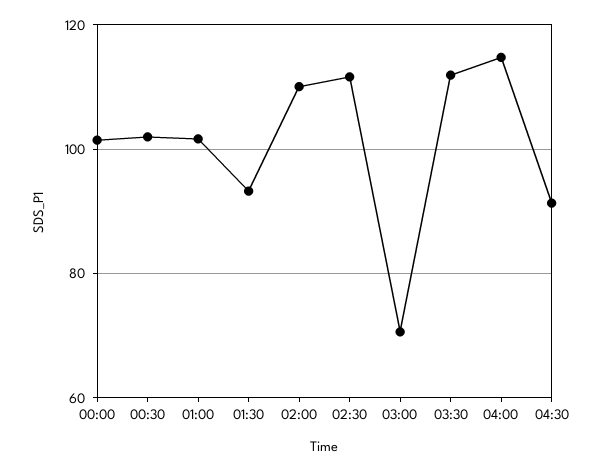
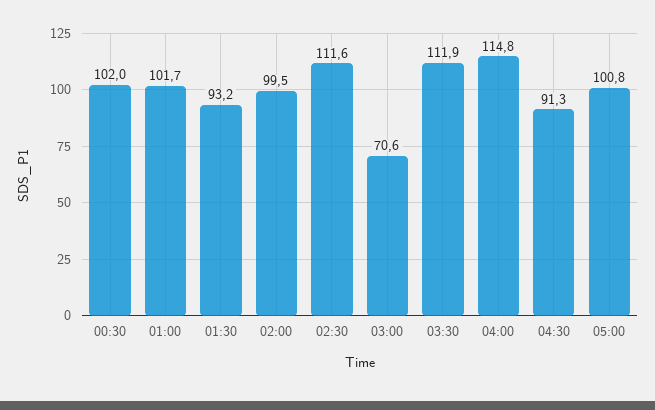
00:00: 102 -> none
02:00: 110 -> 99.5
05:00: none -> 100.8

